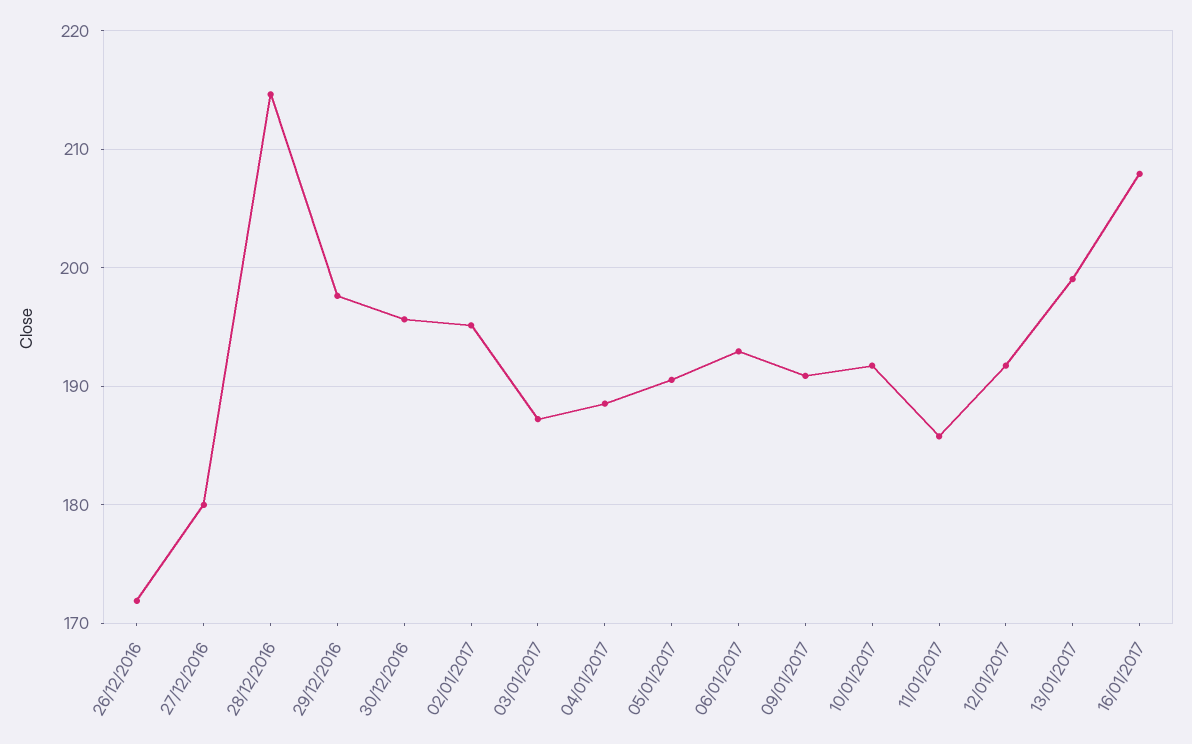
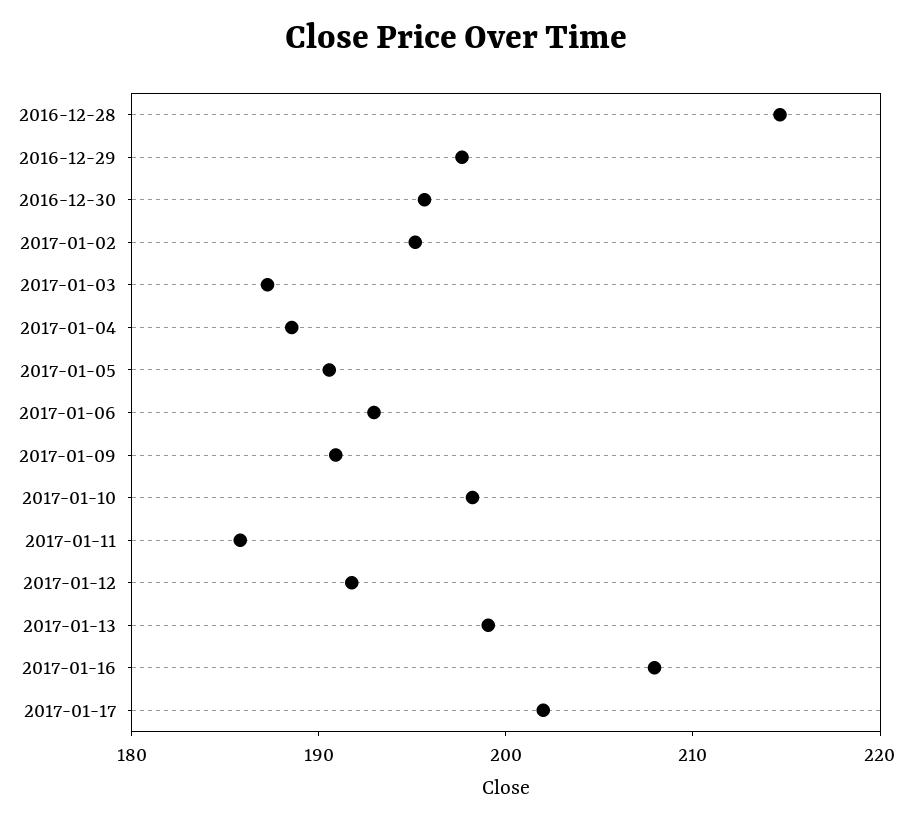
26/12/2016: 172 -> none
27/12/2016: 180 -> none
10/01/2017: 192 -> 198
2017-01-17: none -> 202

